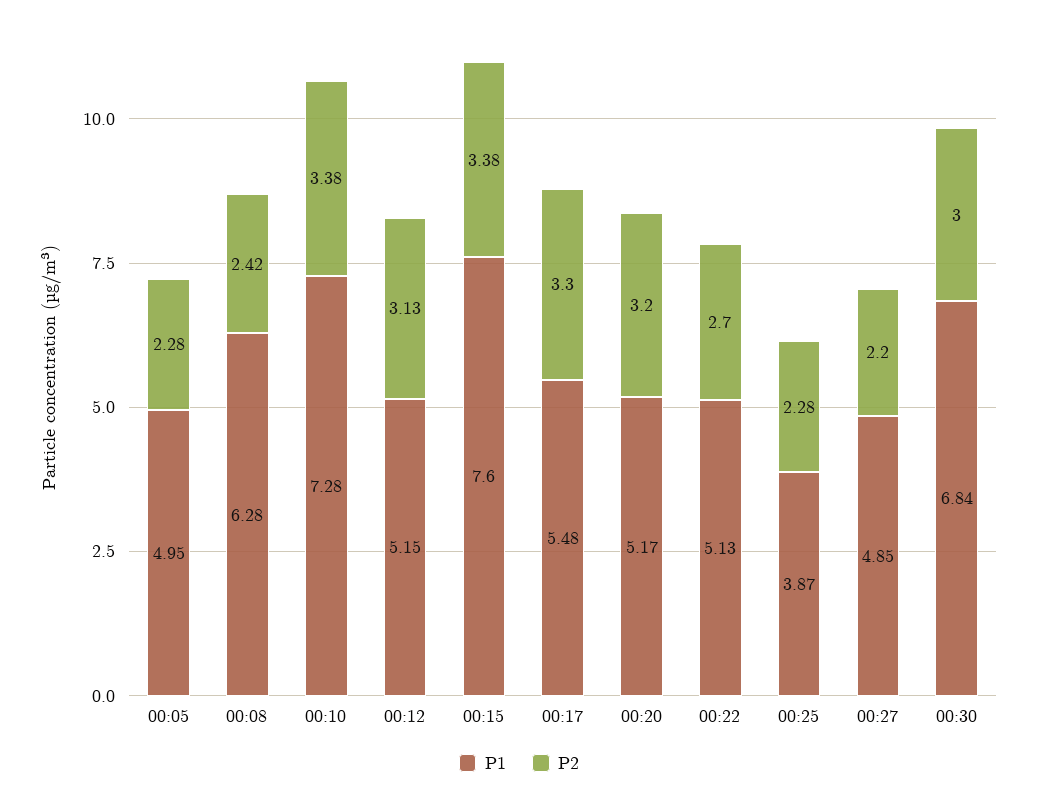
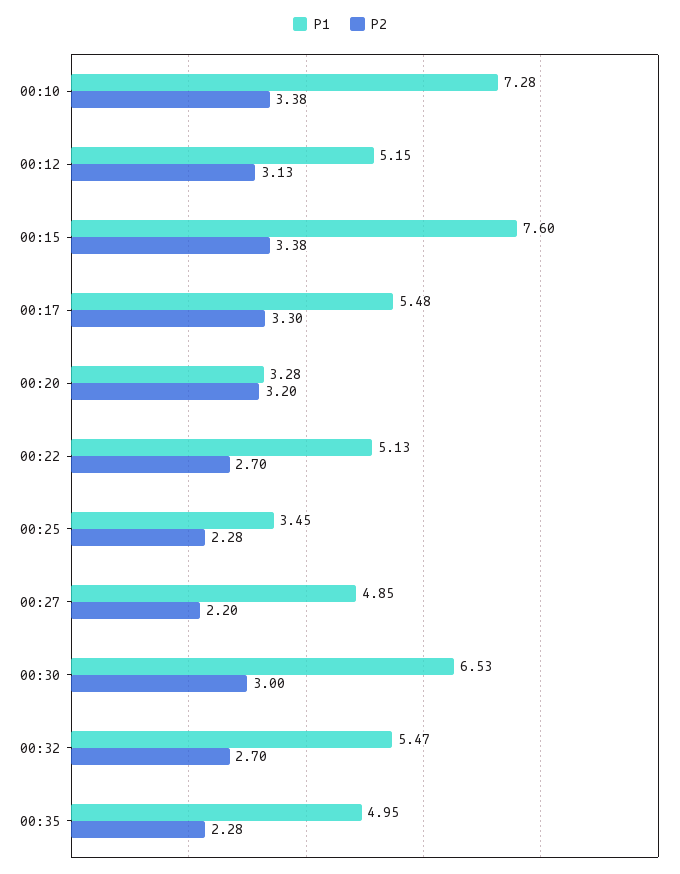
P1, 00:05: 4.95 -> none
P2, 00:05: 2.28 -> none
P1, 00:08: 6.28 -> none
P2, 00:08: 2.42 -> none
P1, 00:20: 5.17 -> 3.28
P1, 00:25: 3.87 -> 3.45
P1, 00:30: 6.84 -> 6.53
P1, 00:32: none -> 5.47
P2, 00:32: none -> 2.7
P1, 00:35: none -> 4.95
P2, 00:35: none -> 2.28

